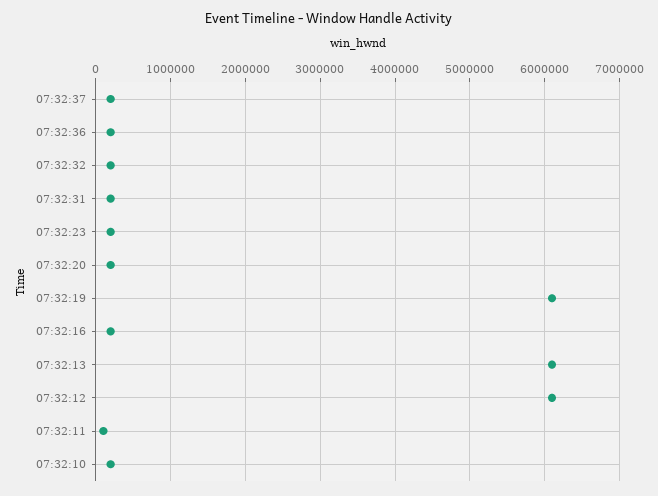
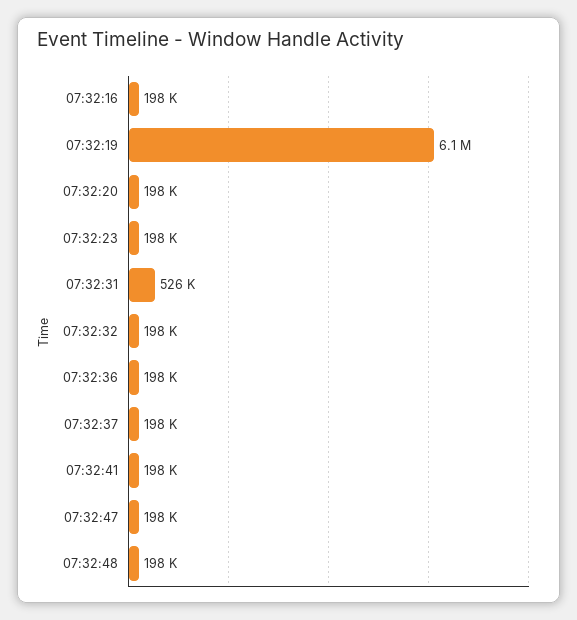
07:32:31: 200000 -> 526000
07:32:13: 6100000 -> none
07:32:12: 6100000 -> none
07:32:11: 100000 -> none
07:32:10: 200000 -> none
07:32:41: none -> 198000
07:32:47: none -> 198000
07:32:48: none -> 198000

